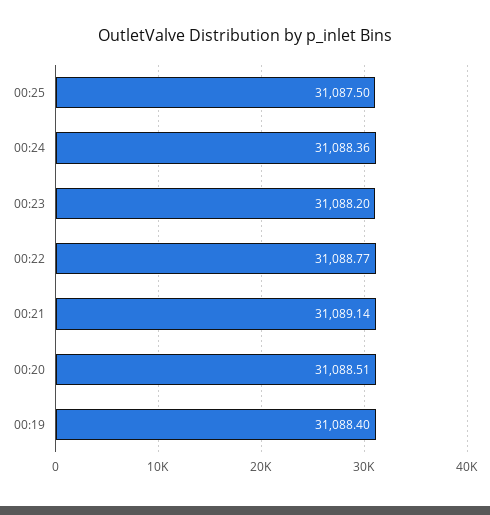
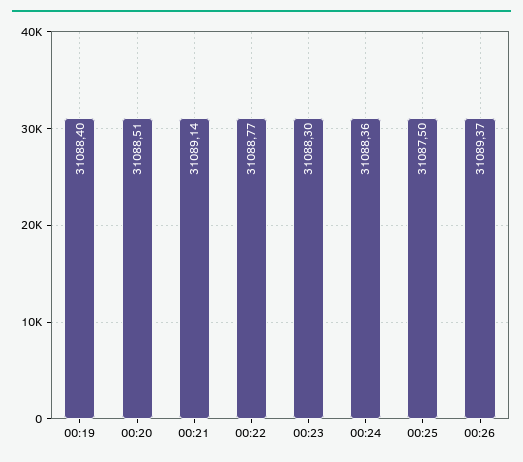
00:23: 31088.2 -> 31088.3
00:26: none -> 31089.37

